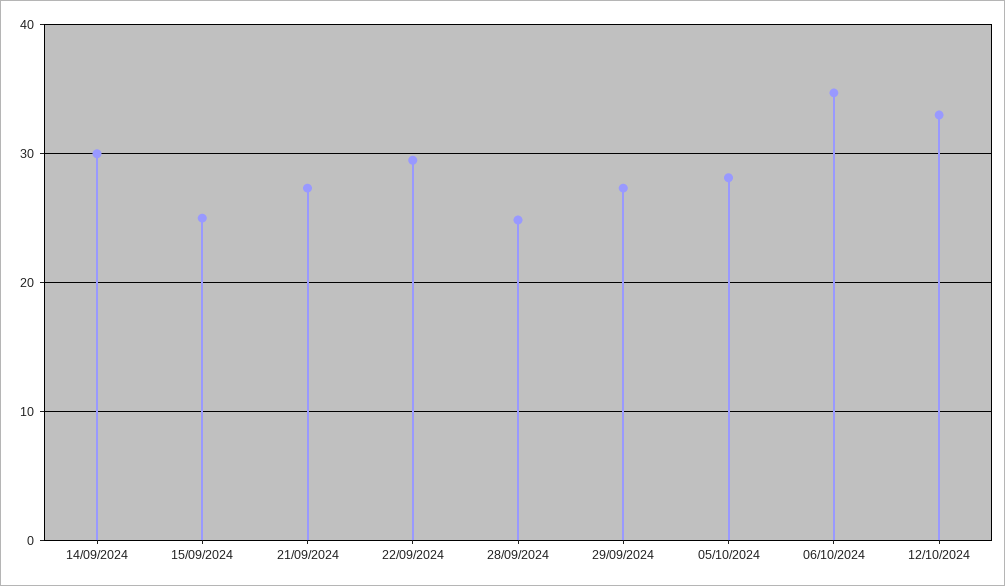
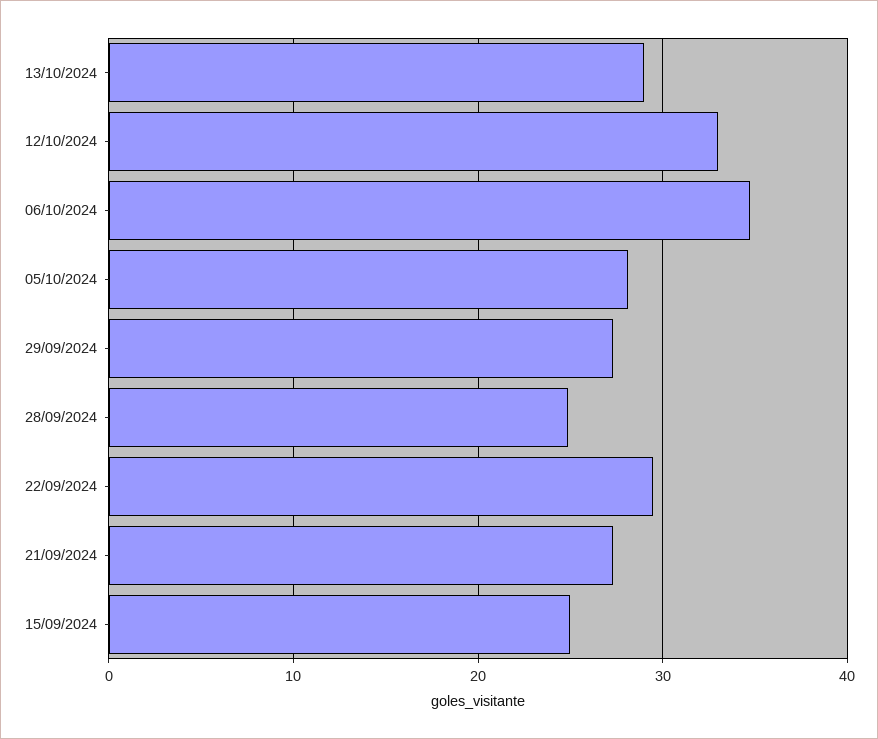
14/09/2024: 30 -> none
13/10/2024: none -> 29

